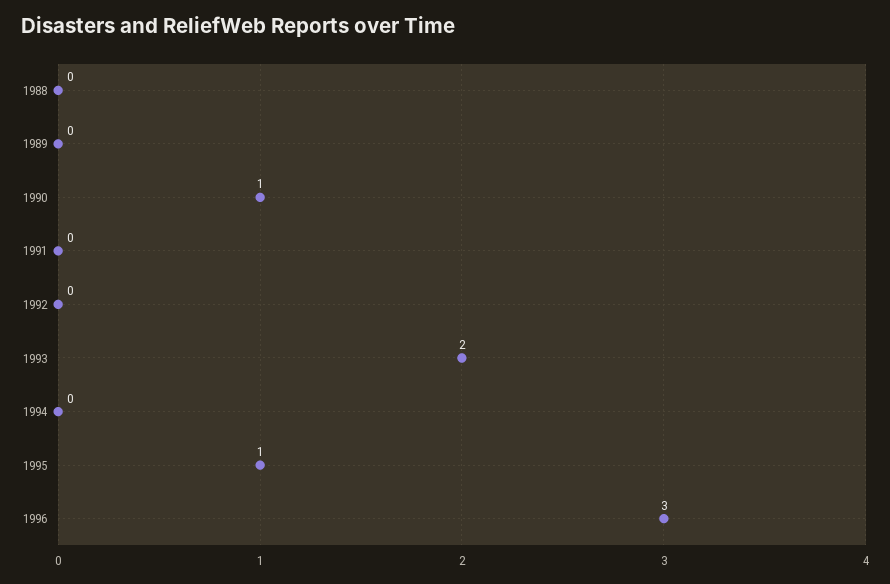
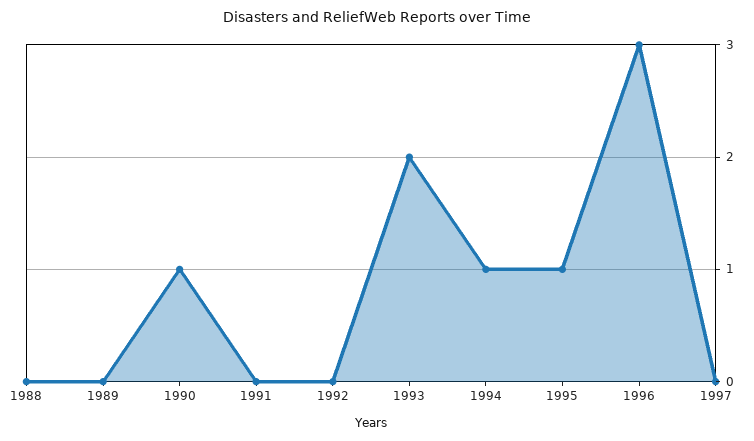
1994: 0 -> 1
1997: none -> 0

